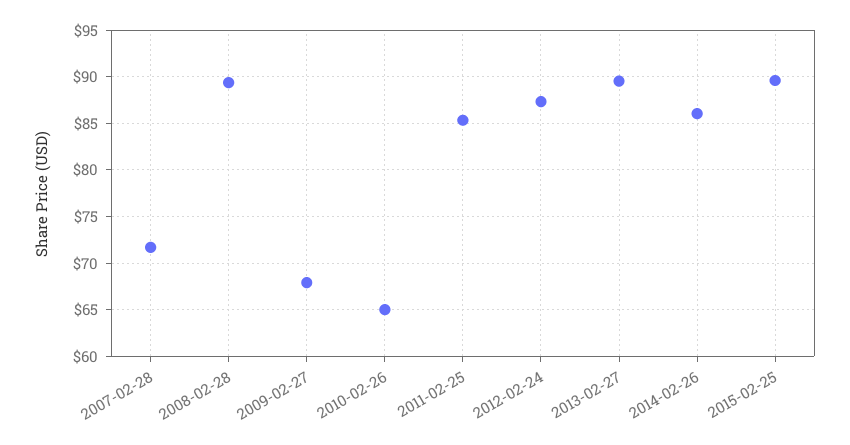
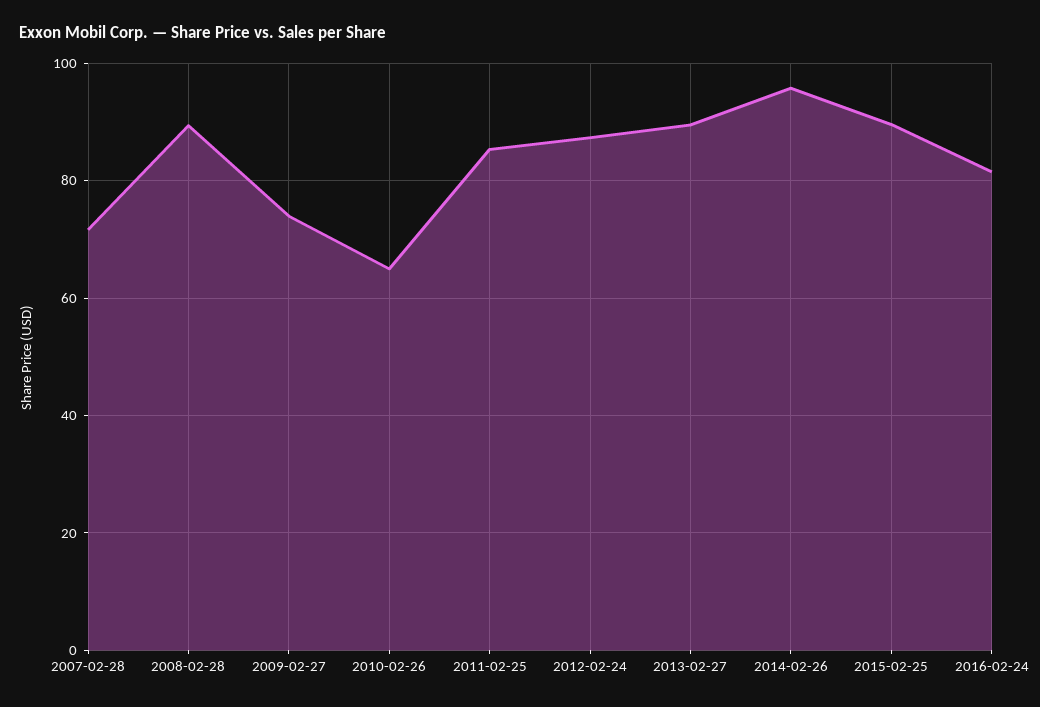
2009-02-27: 68 -> 74
2014-02-26: 86 -> 96
2016-02-24: none -> 82

